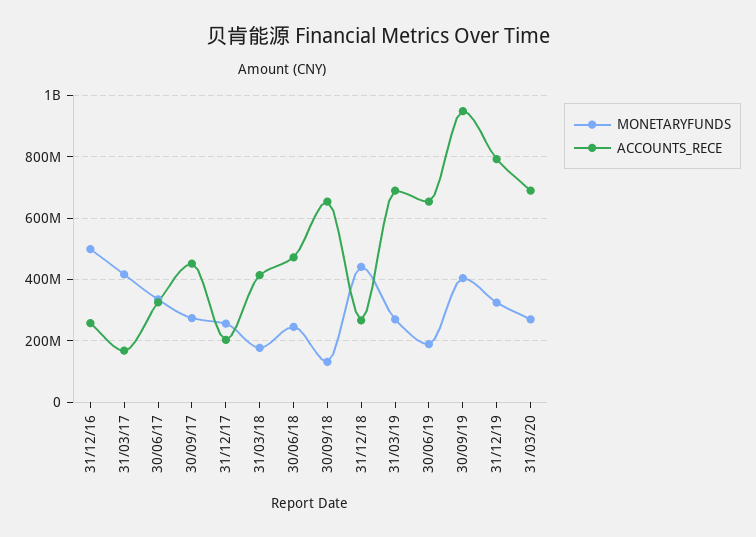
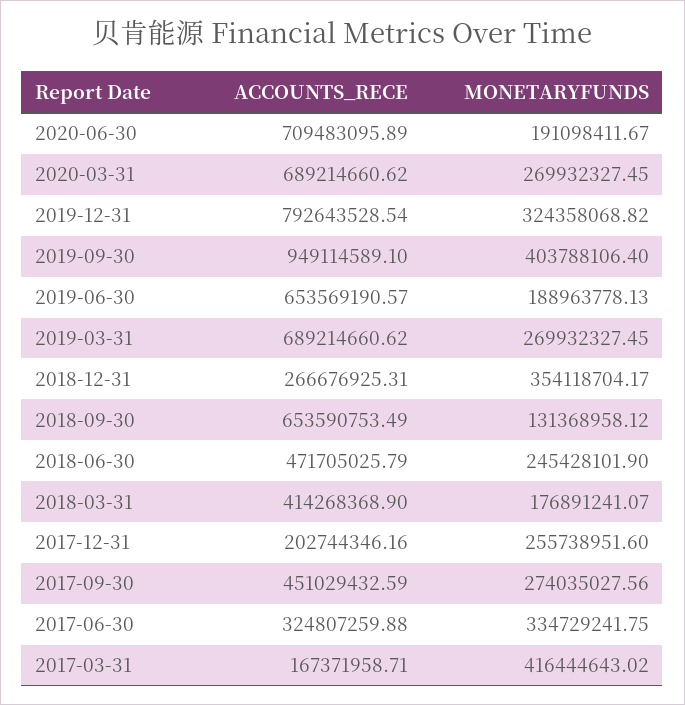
MONETARYFUNDS, 31/12/16: 500000000 -> none
ACCOUNTS_RECE, 31/12/16: 260000000 -> none
MONETARYFUNDS, 31/12/18: 440000000 -> 354118704.17
ACCOUNTS_RECE, 2020-06-30: none -> 709483095.89
MONETARYFUNDS, 2020-06-30: none -> 191098411.67

